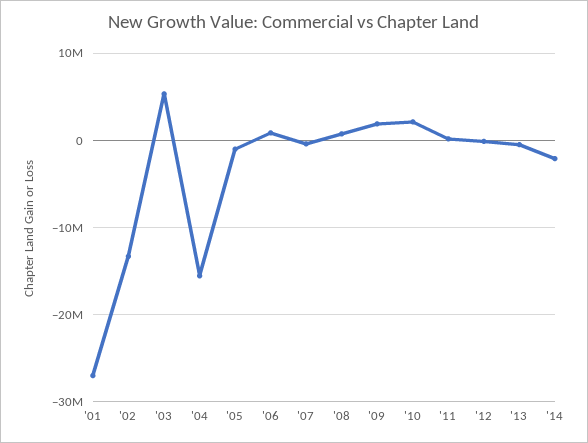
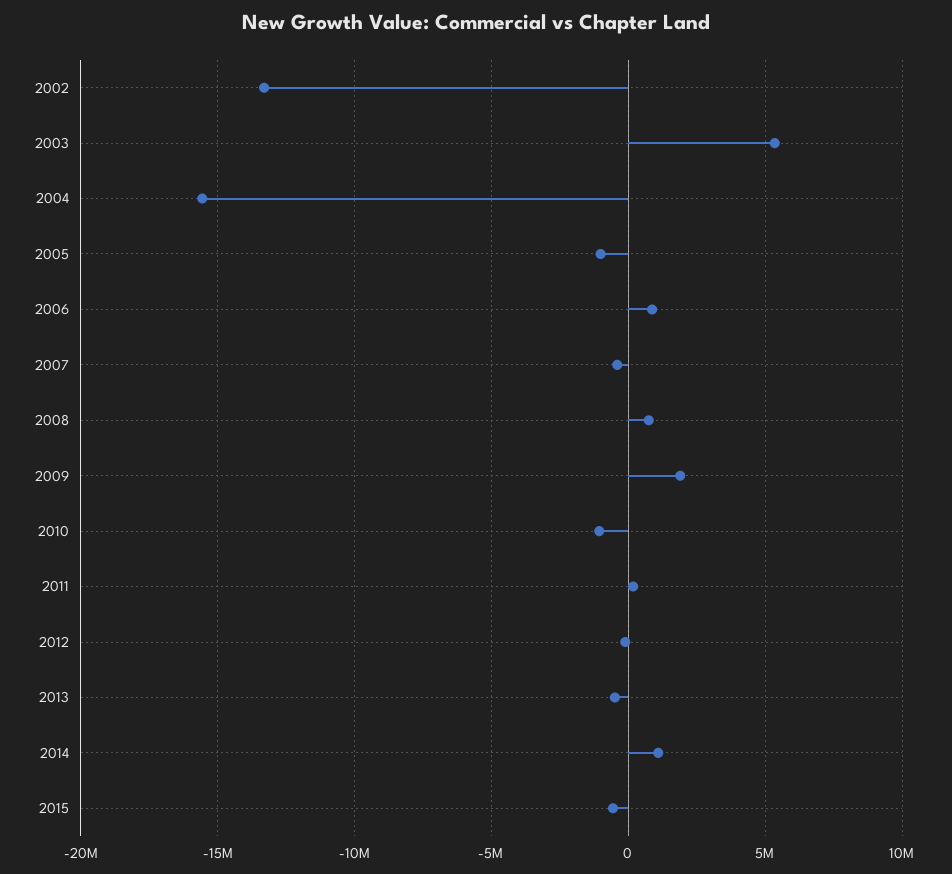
'01: -27000000 -> none
'10: 2000000 -> -1000000
'14: -2000000 -> 1000000
2015: none -> -500000

